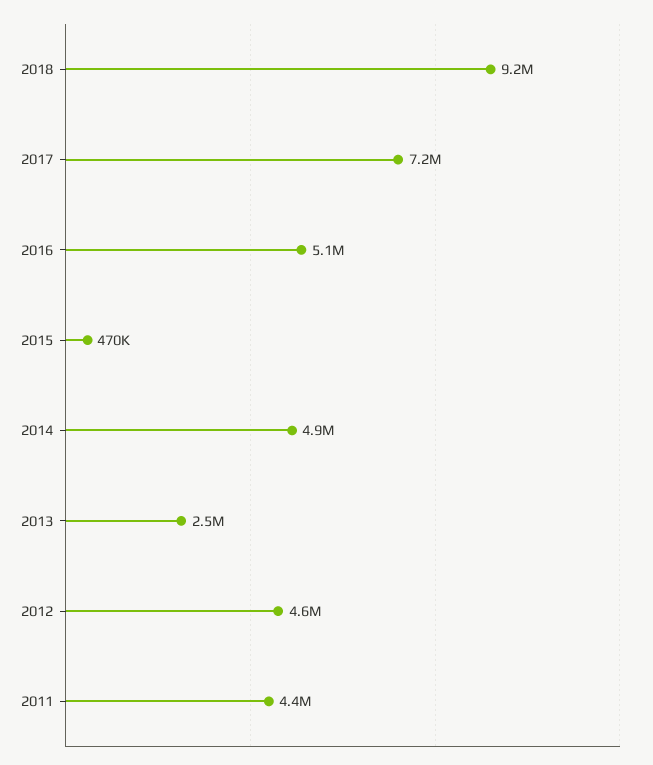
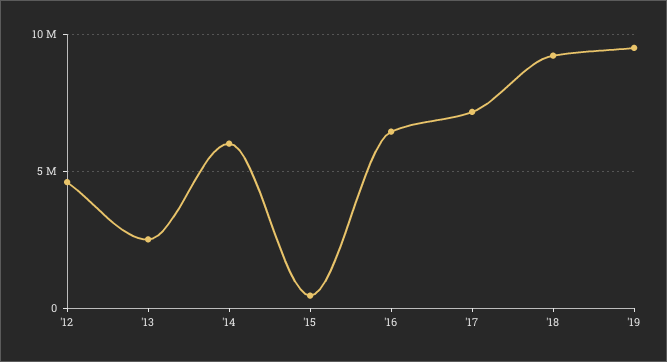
2016: 5100000 -> 6500000
2014: 4900000 -> 6000000
2011: 4400000 -> none
'19: none -> 9500000

